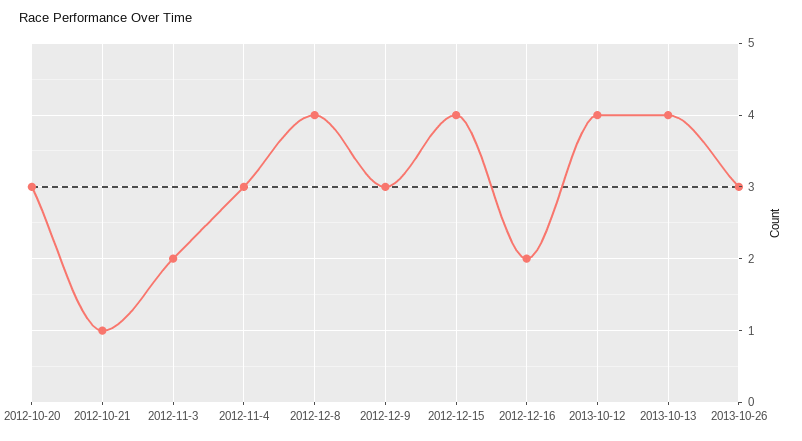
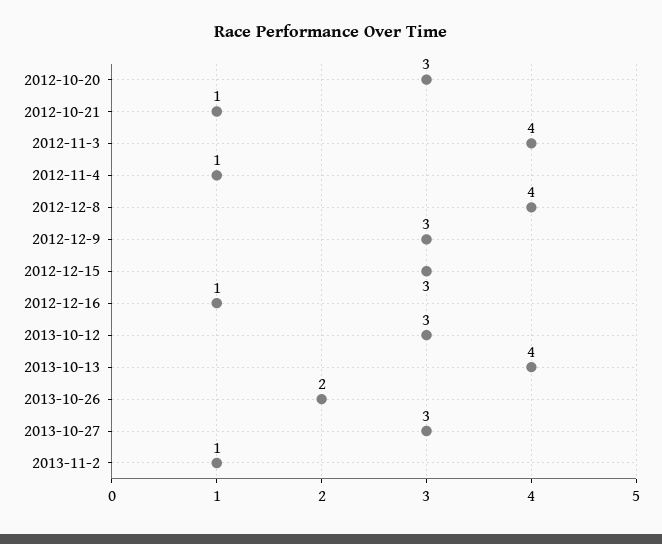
2012-11-3: 2 -> 4
2012-11-4: 3 -> 1
2012-12-15: 4 -> 3
2012-12-16: 2 -> 1
2013-10-12: 4 -> 3
2013-10-26: 3 -> 2
2013-10-27: none -> 3
2013-11-2: none -> 1

